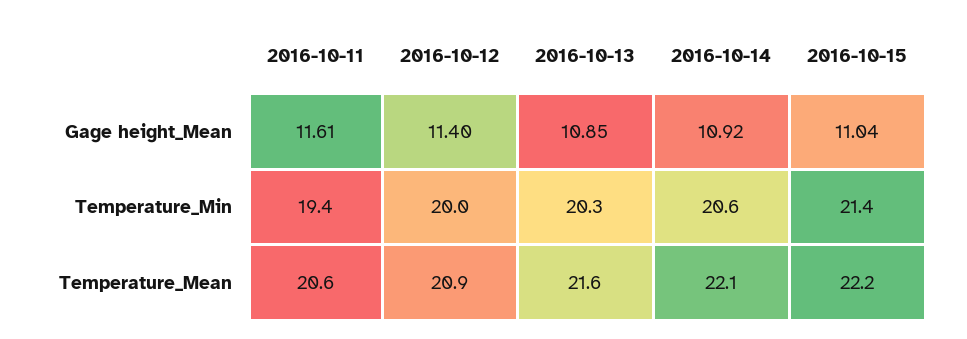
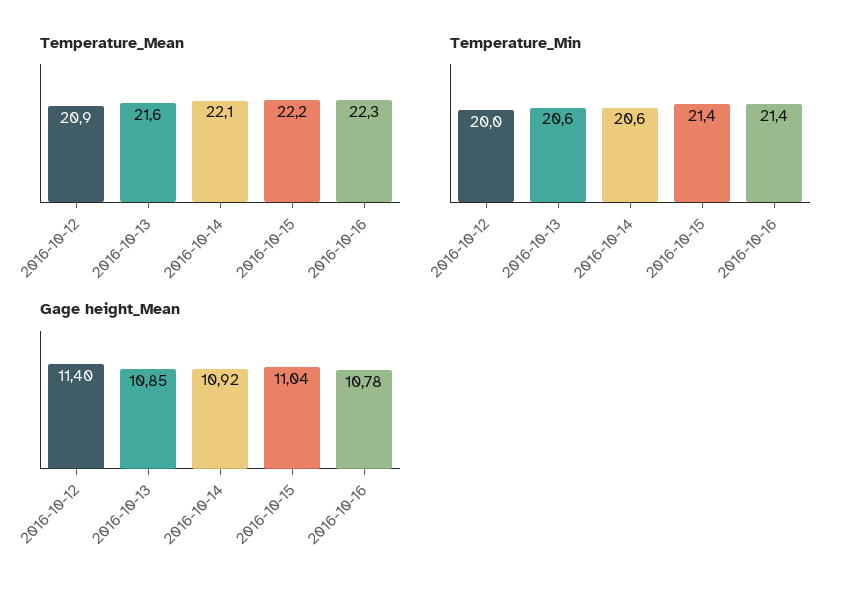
Gage height_Mean, 2016-10-11: 11.61 -> none
Temperature_Min, 2016-10-11: 19.4 -> none
Temperature_Min, 2016-10-13: 20.3 -> 20.6
Temperature_Mean, 2016-10-11: 20.6 -> none
Temperature_Mean, 2016-10-16: none -> 22.3
Temperature_Min, 2016-10-16: none -> 21.4
Gage height_Mean, 2016-10-16: none -> 10.78

